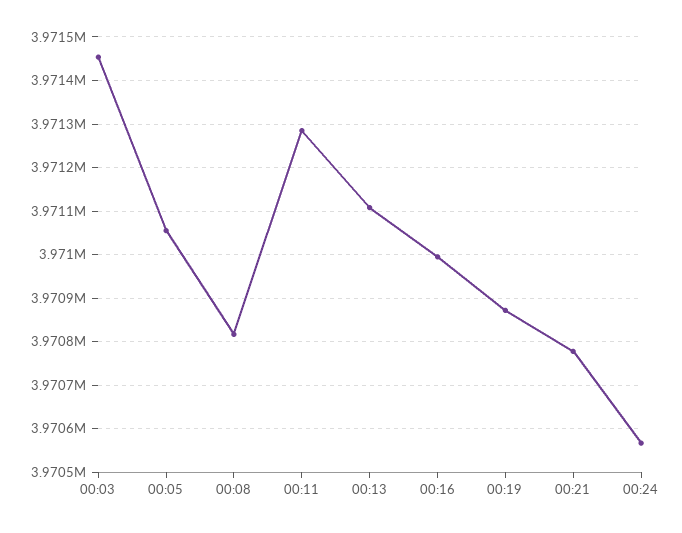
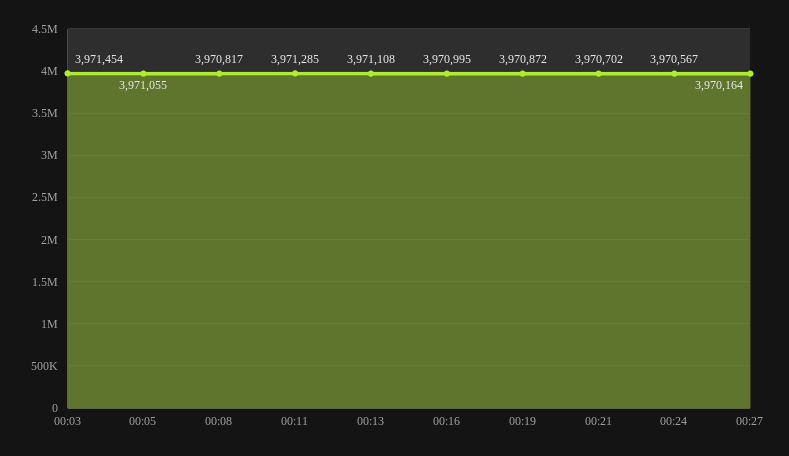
00:21: 3970780 -> 3970702
00:27: none -> 3970164

